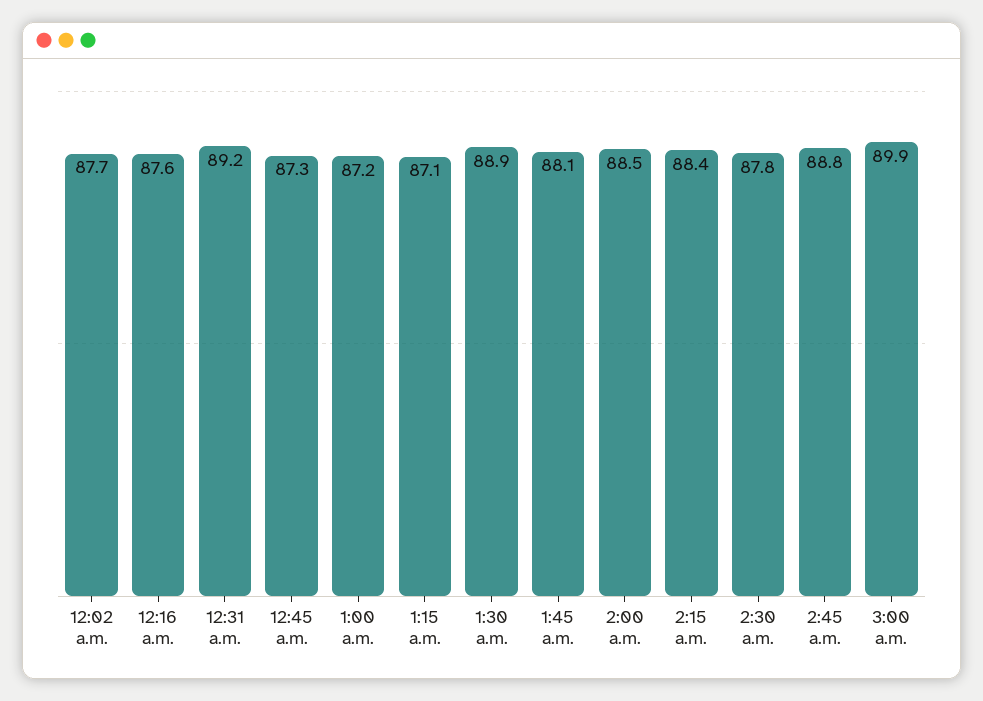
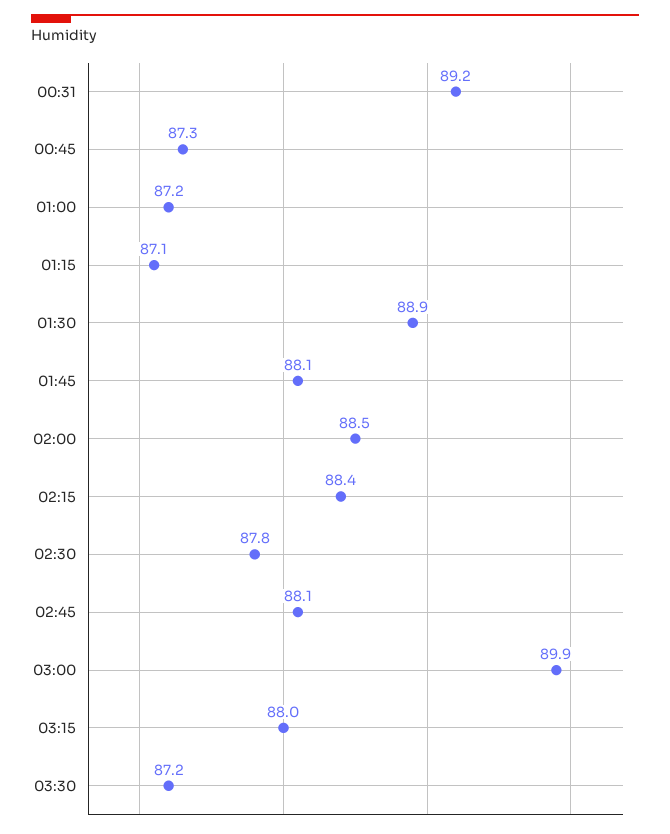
12:02 a.m.: 87.7 -> none
12:16 a.m.: 87.6 -> none
2:45 a.m.: 88.8 -> 88.1
03:15: none -> 88
03:30: none -> 87.2

